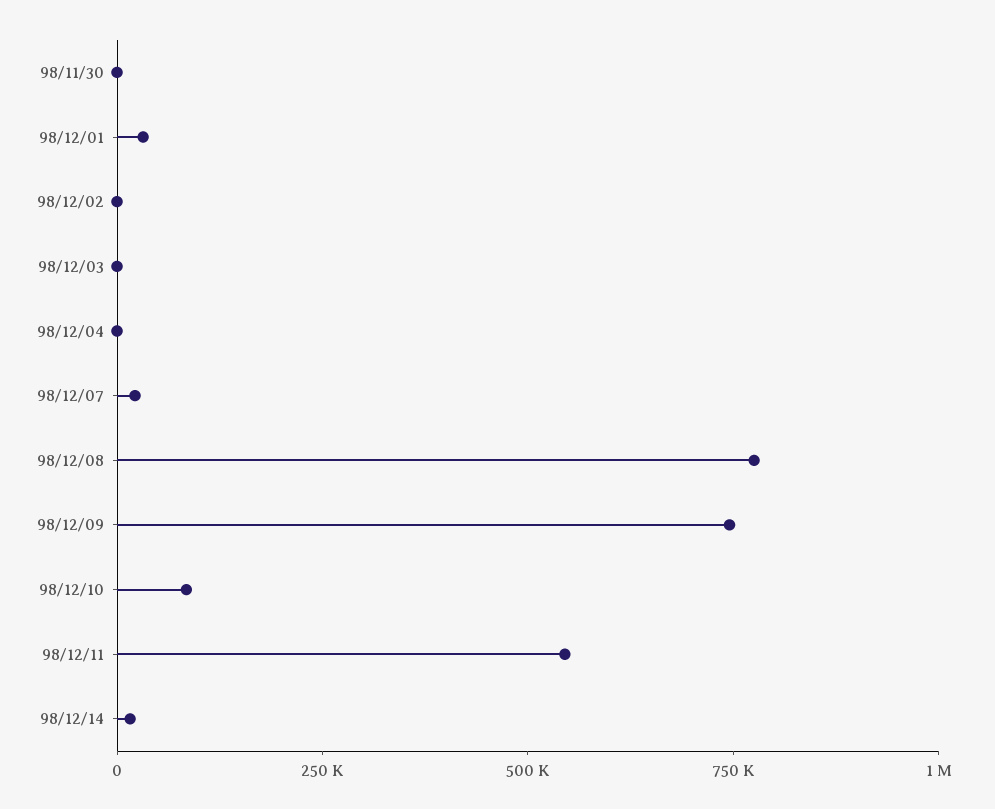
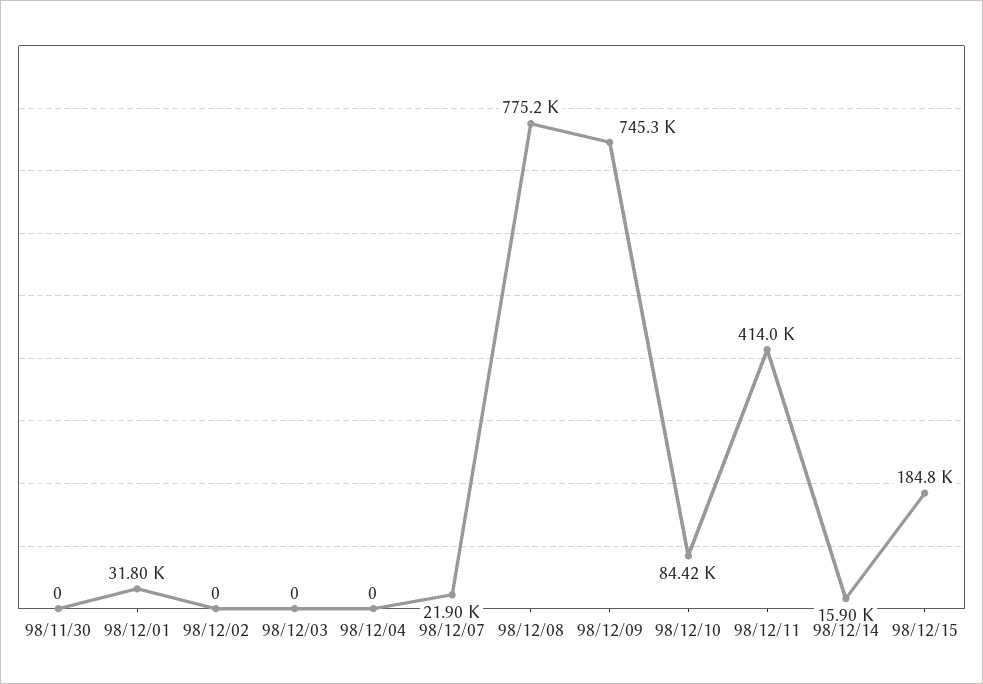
98/12/11: 550000 -> 414000
98/12/15: none -> 184800

